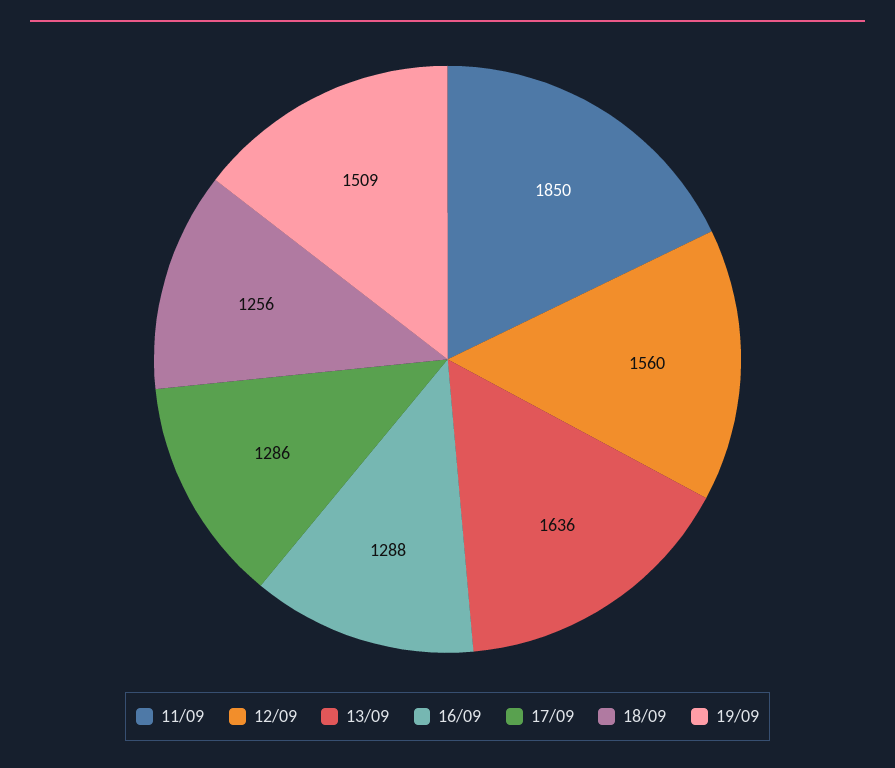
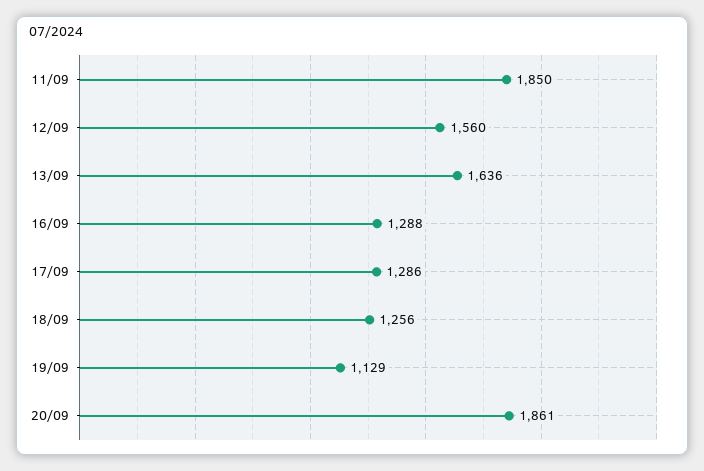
19/09: 1509 -> 1129
20/09: none -> 1861

